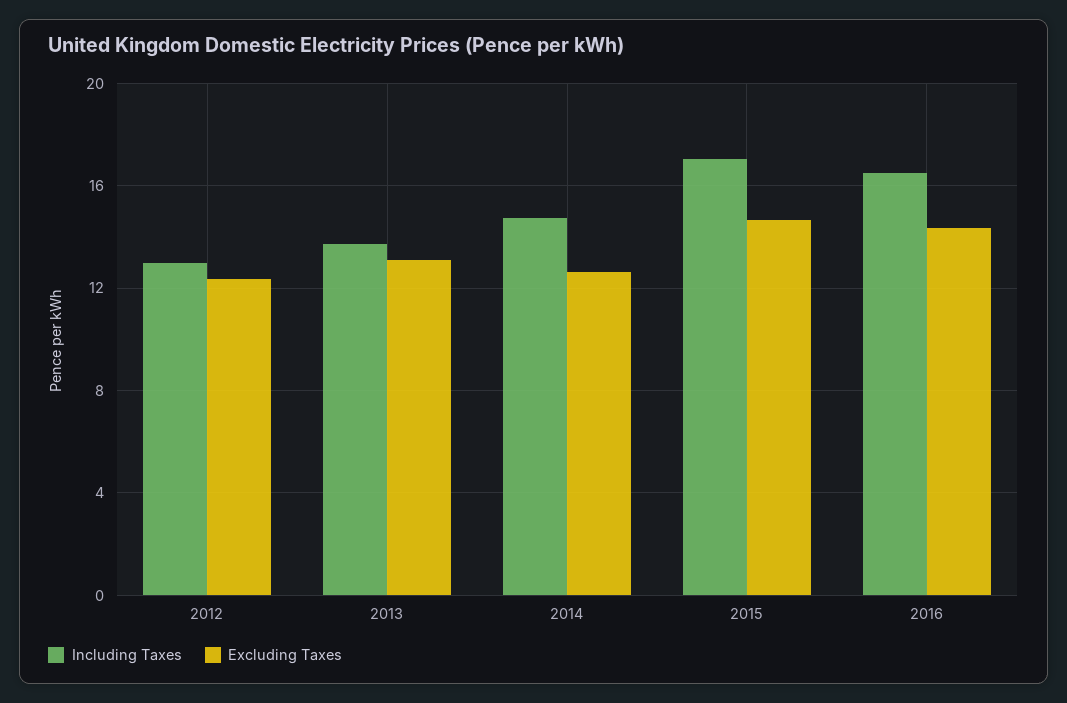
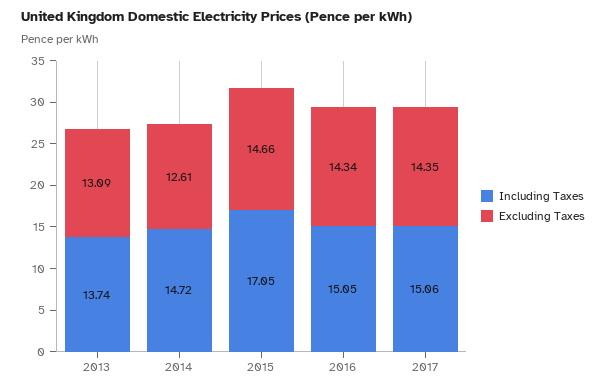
Including Taxes, 2012: 13 -> none
Excluding Taxes, 2012: 12.5 -> none
Including Taxes, 2016: 16.5 -> 15.05
Including Taxes, 2017: none -> 15.06
Excluding Taxes, 2017: none -> 14.35

